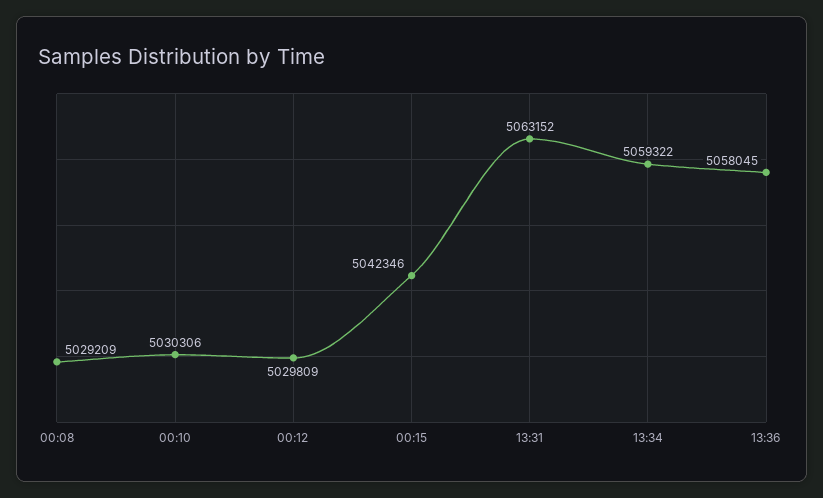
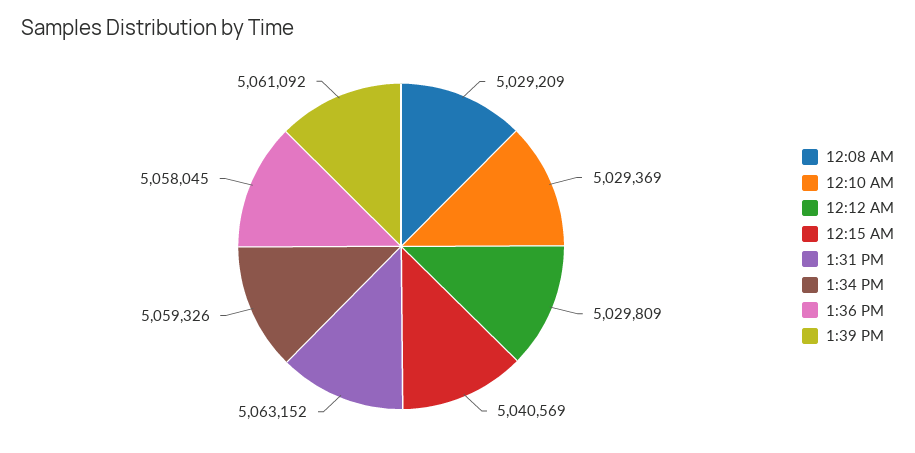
00:10: 5030306 -> 5029369
00:15: 5042346 -> 5040569
13:34: 5059322 -> 5059326
1:39 PM: none -> 5061092

